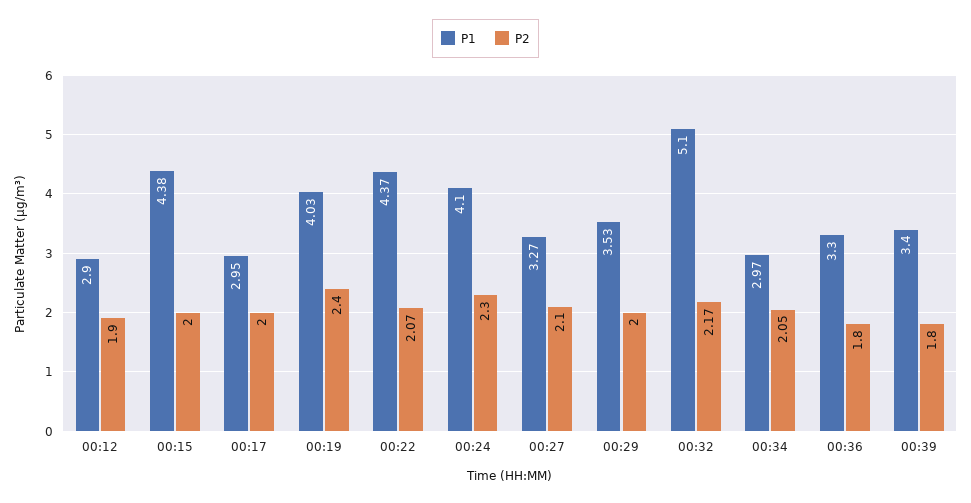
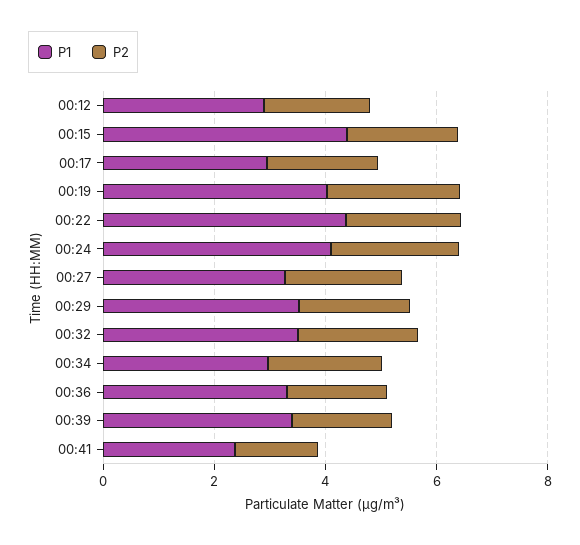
P1, 00:32: 5.1 -> 3.5
P1, 00:41: none -> 2.5
P2, 00:41: none -> 1.5

